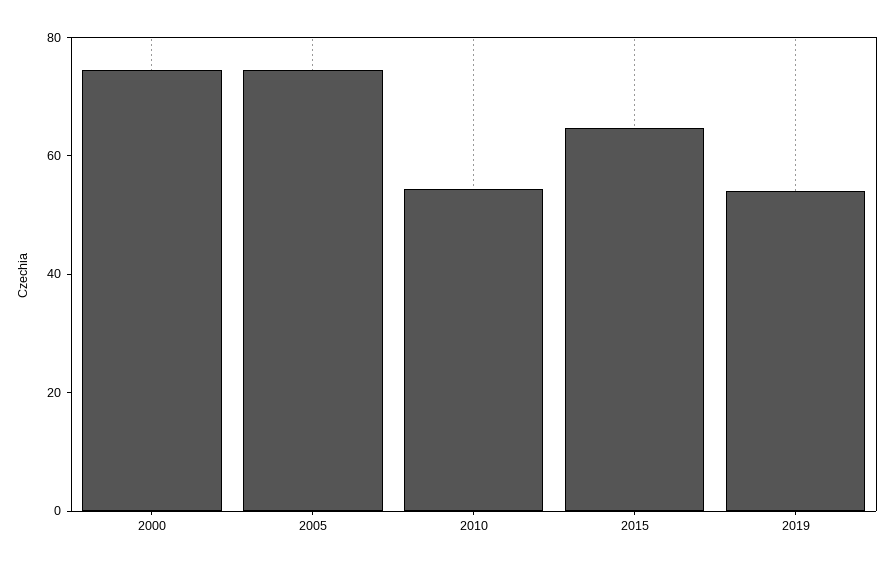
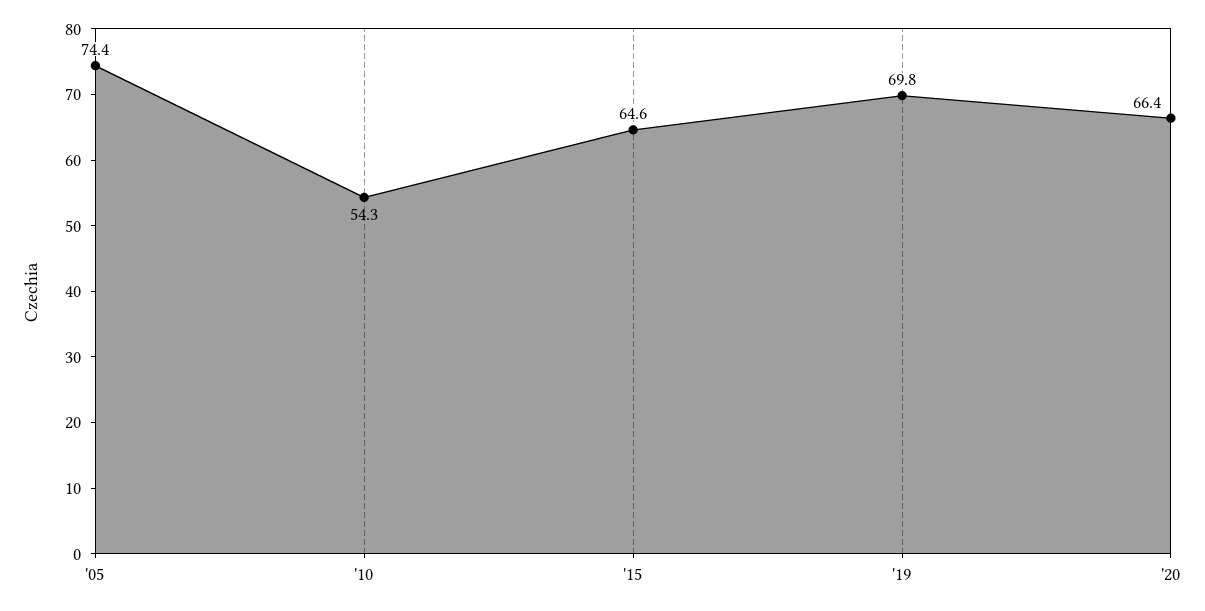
2000: 75 -> none
2019: 55 -> 69.8
'20: none -> 66.4

